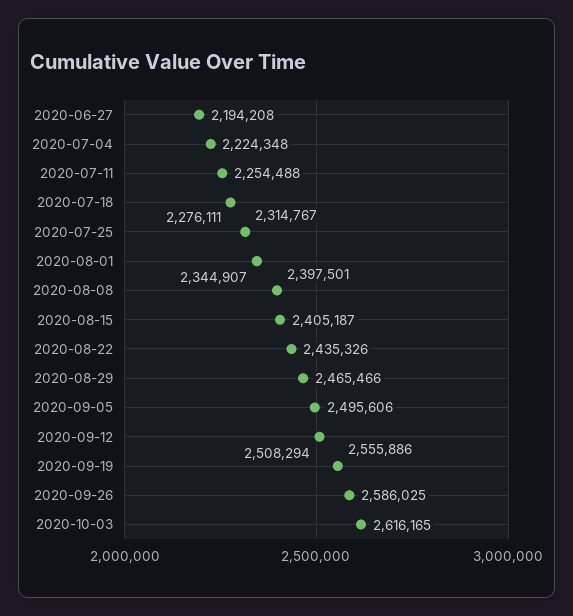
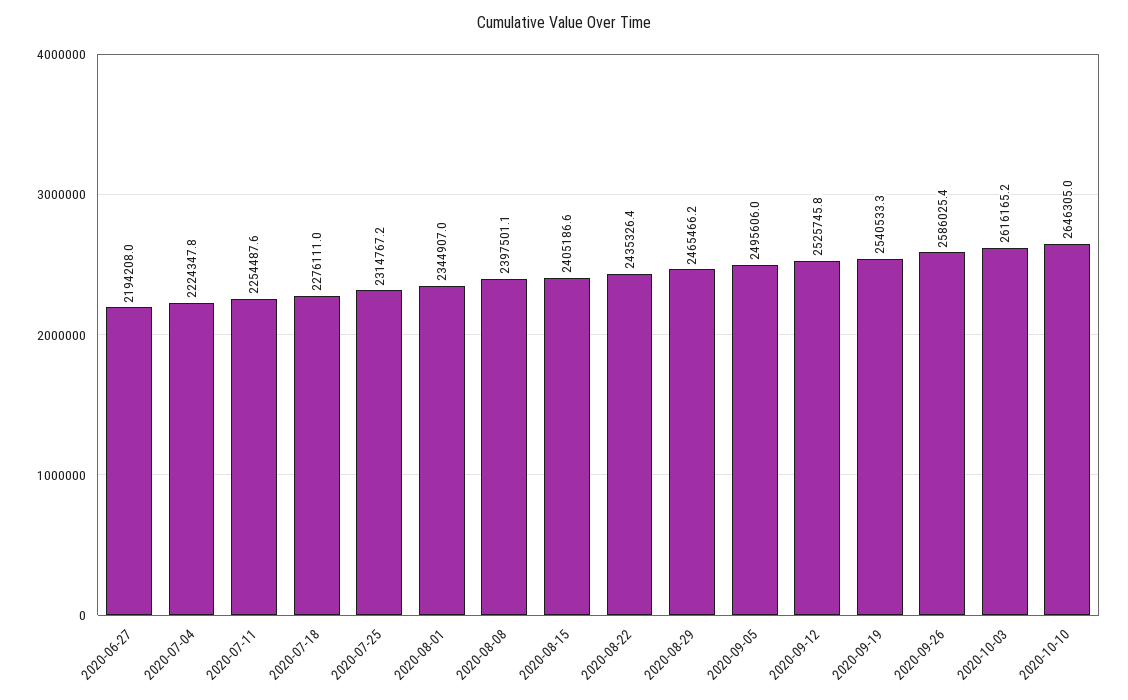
2020-09-12: 2508294 -> 2525745.8
2020-09-19: 2555886 -> 2540533.3
2020-10-10: none -> 2646305

